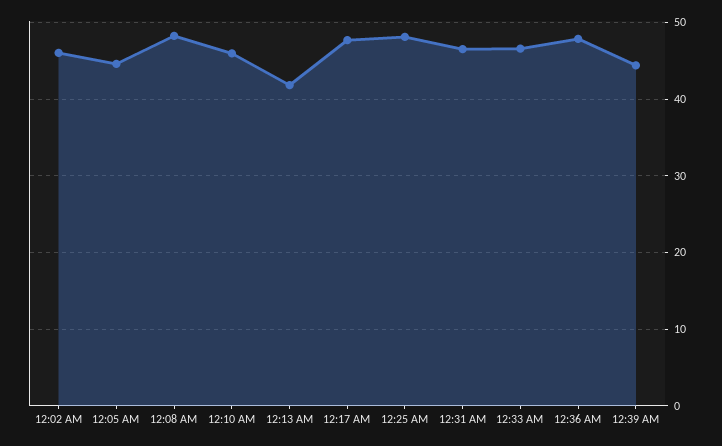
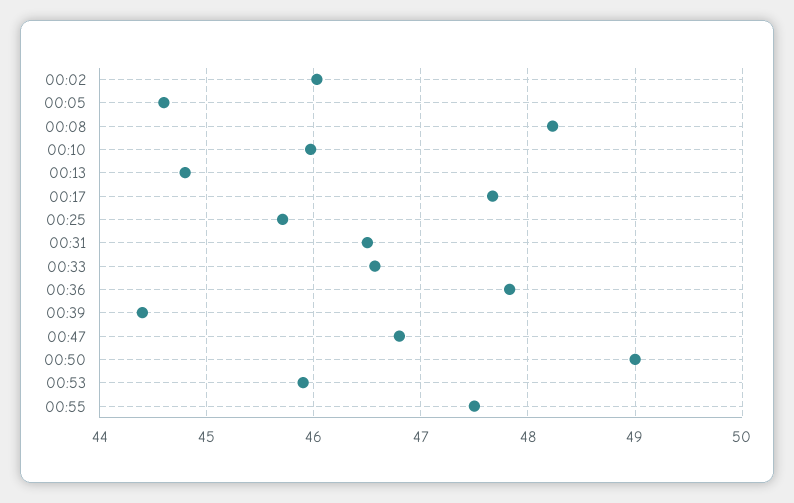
12:13 AM: 42 -> 44.8
12:25 AM: 48 -> 45.7
00:47: none -> 46.8
00:50: none -> 49
00:53: none -> 45.9
00:55: none -> 47.5

